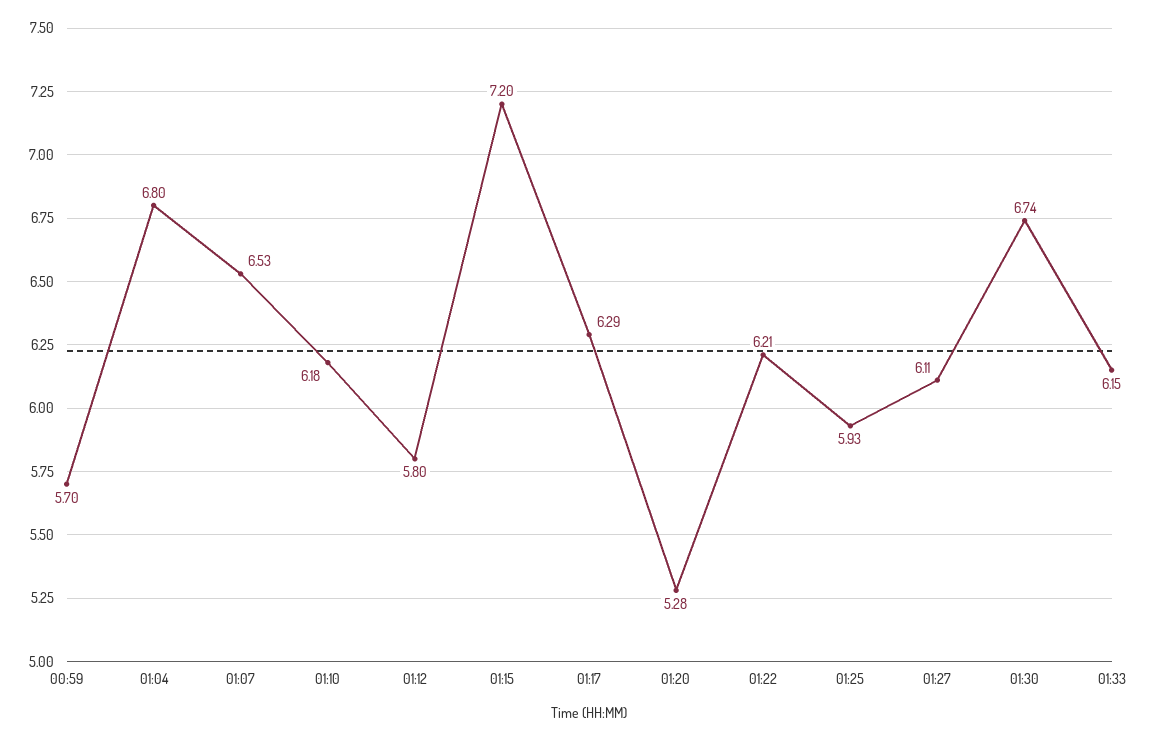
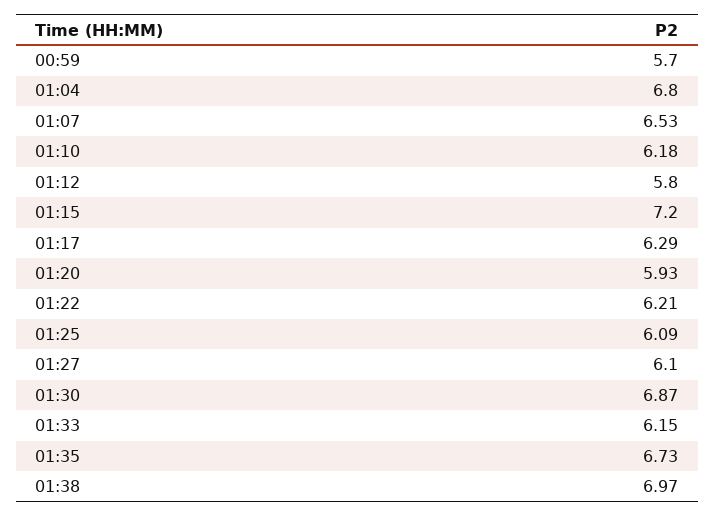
01:20: 5.28 -> 5.93
01:25: 5.93 -> 6.09
01:27: 6.11 -> 6.1
01:30: 6.74 -> 6.87
01:35: none -> 6.73
01:38: none -> 6.97

